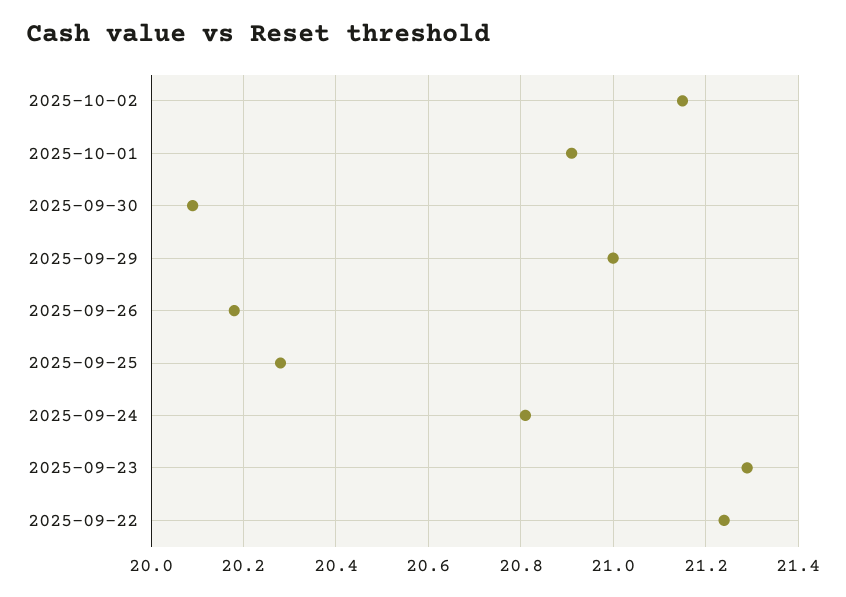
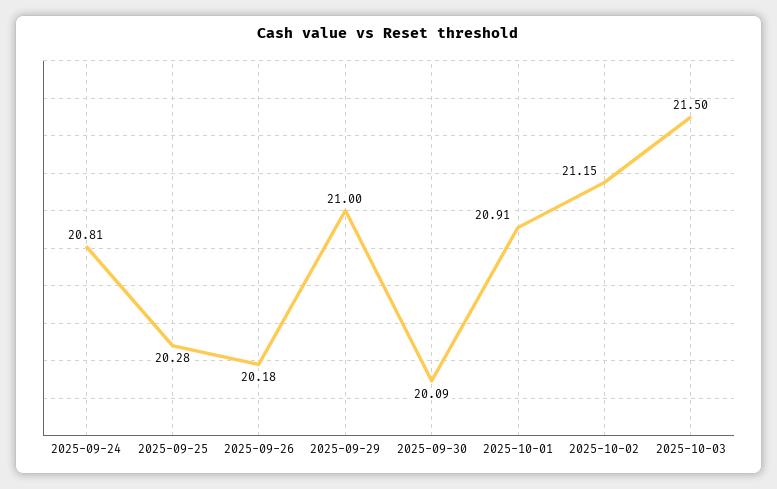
2025-09-23: 21.3 -> none
2025-09-22: 21.25 -> none
2025-10-03: none -> 21.5

